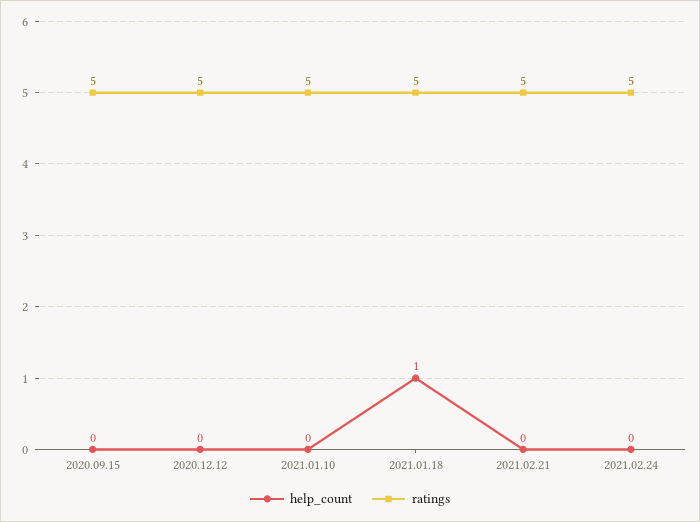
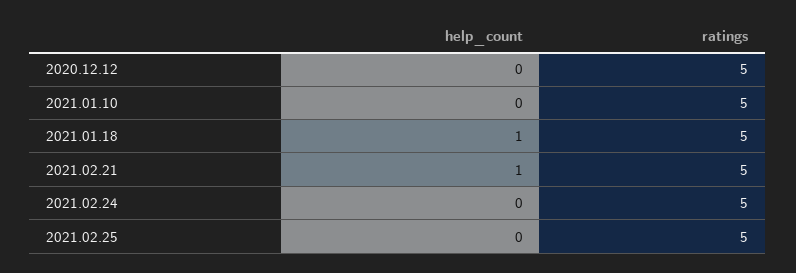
help_count, 2020.09.15: 0 -> none
ratings, 2020.09.15: 5 -> none
help_count, 2021.02.21: 0 -> 1
help_count, 2021.02.25: none -> 0
ratings, 2021.02.25: none -> 5

